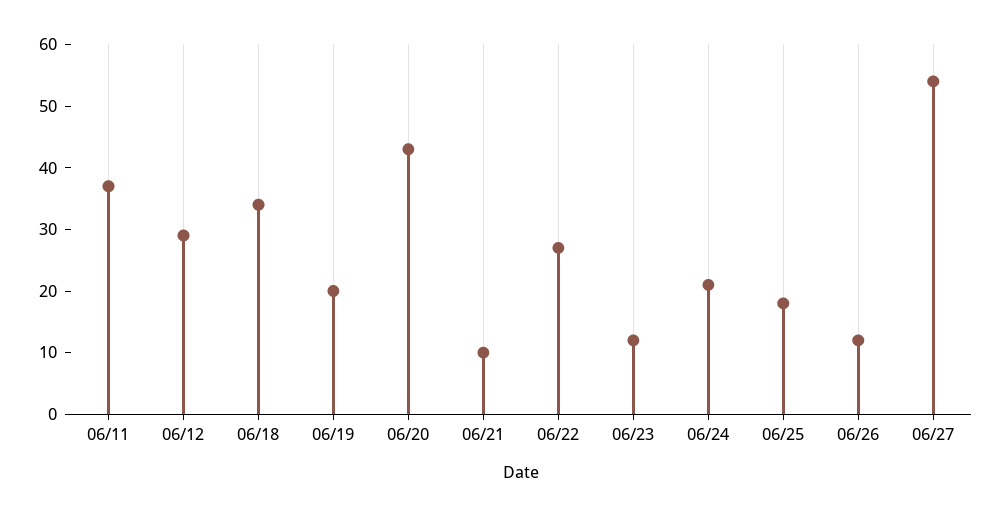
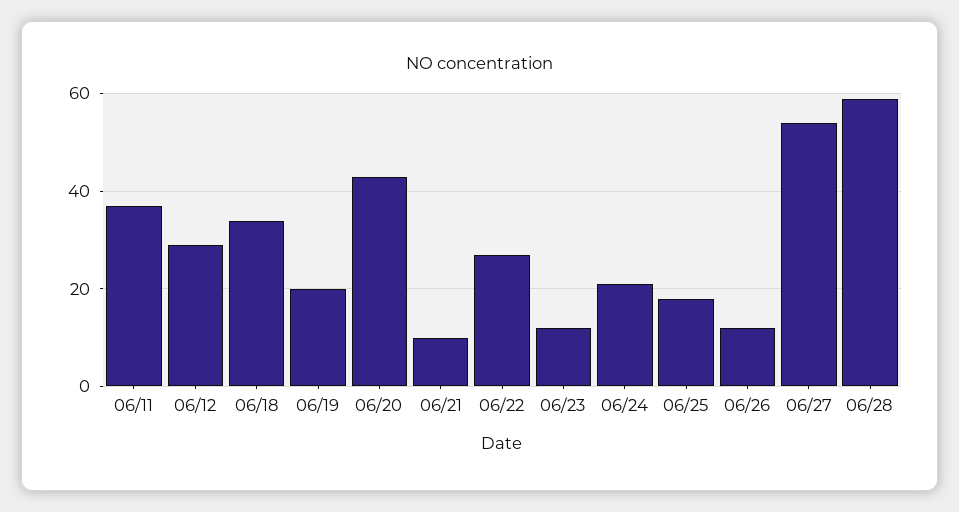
06/28: none -> 60

